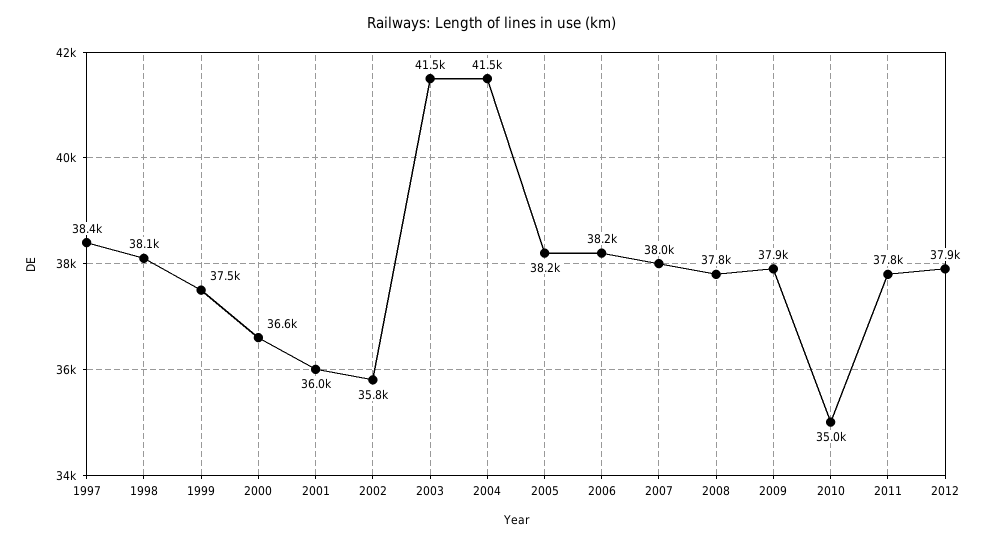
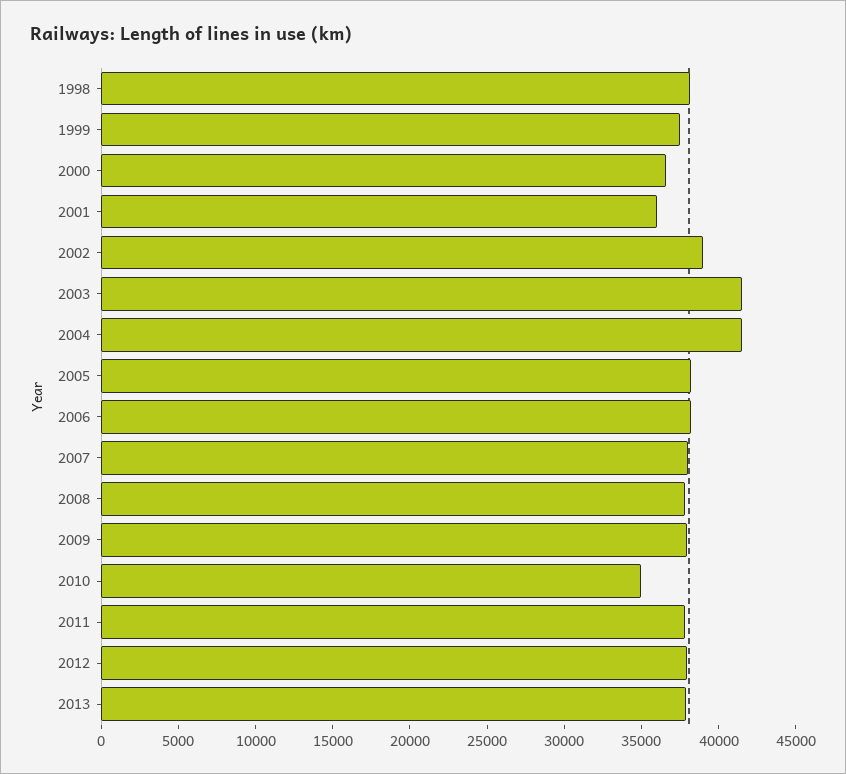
1997: 38400 -> none
2002: 35800 -> 39000
2013: none -> 38000

